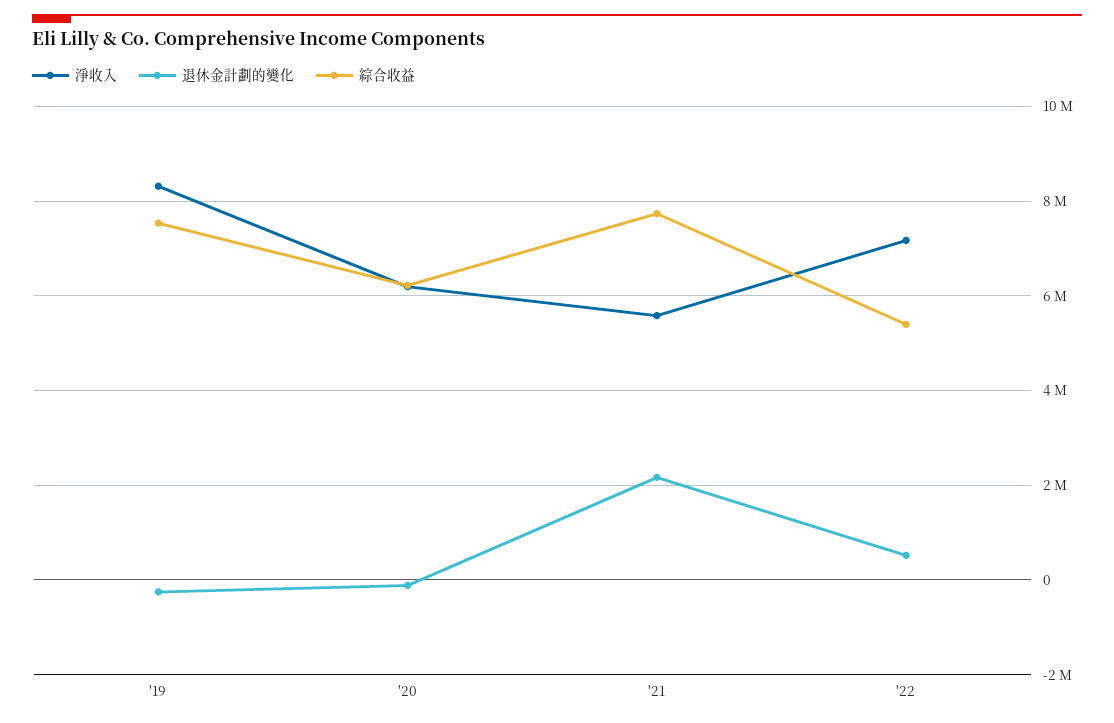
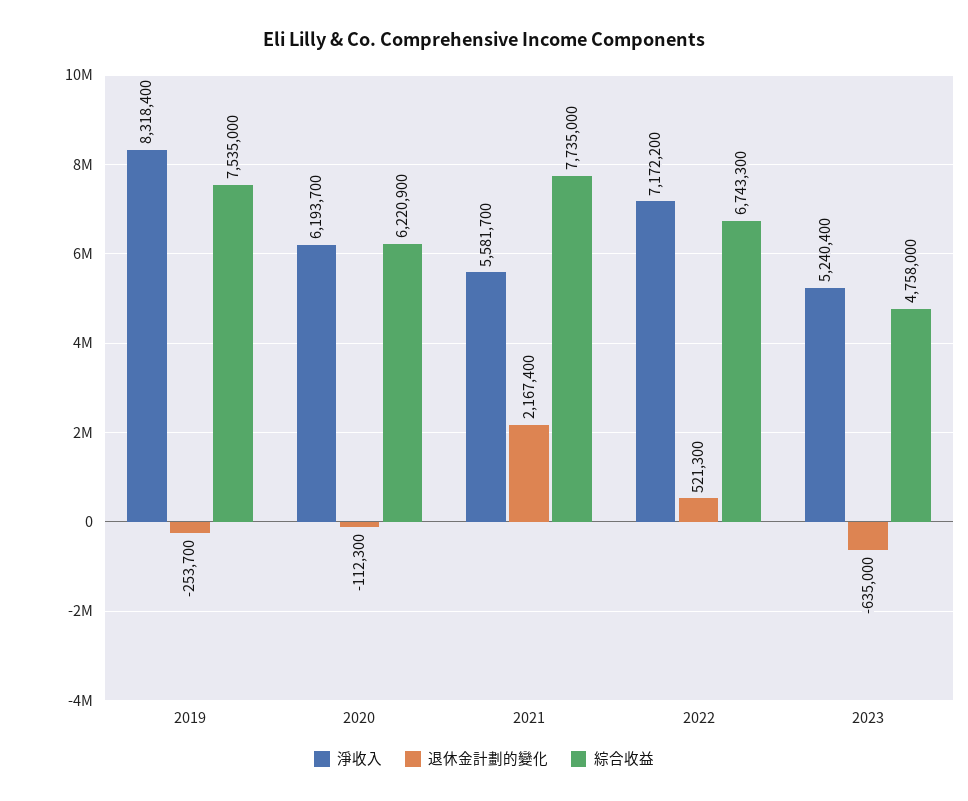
綜合收益, '22: 5400000 -> 6743300
淨收入, 2023: none -> 5240400
退休金計劃的變化, 2023: none -> -635000
綜合收益, 2023: none -> 4758000

